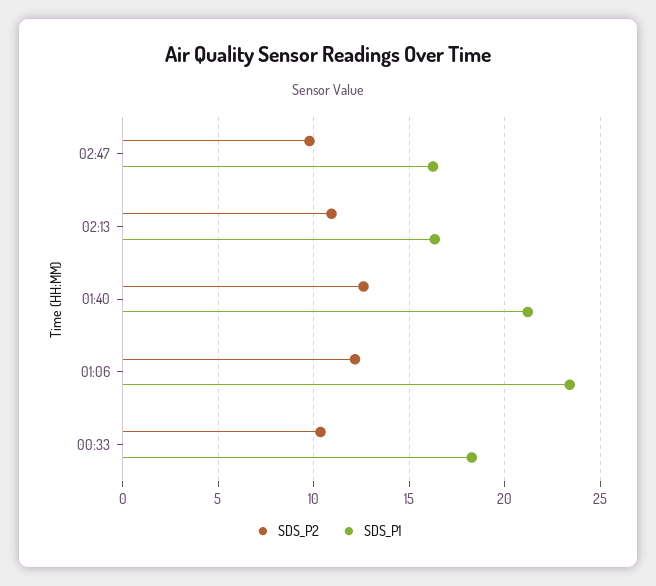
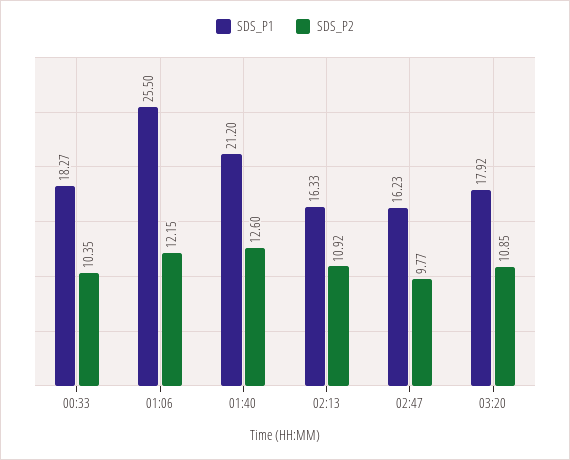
SDS_P1, 01:06: 23.5 -> 25.5
SDS_P1, 03:20: none -> 17.92
SDS_P2, 03:20: none -> 10.85

